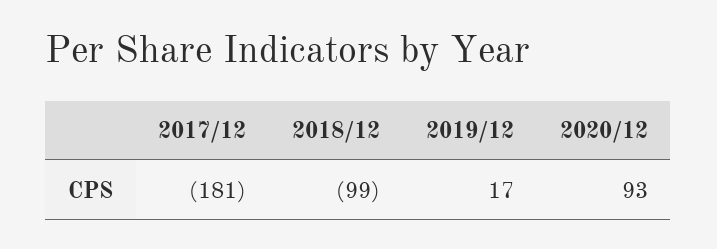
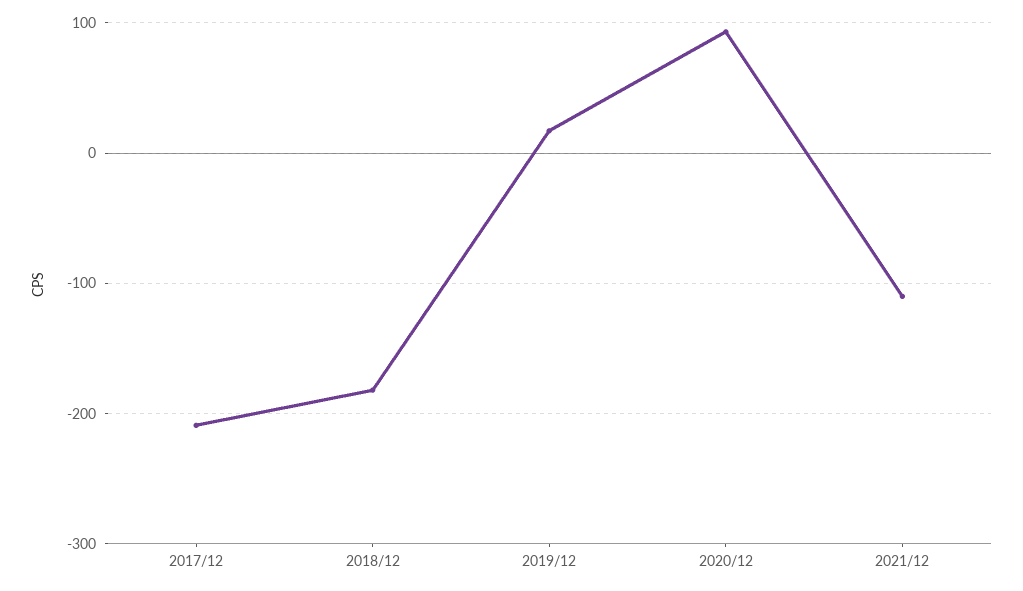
2017/12: -181 -> -210
2018/12: -99 -> -180
2021/12: none -> -110

